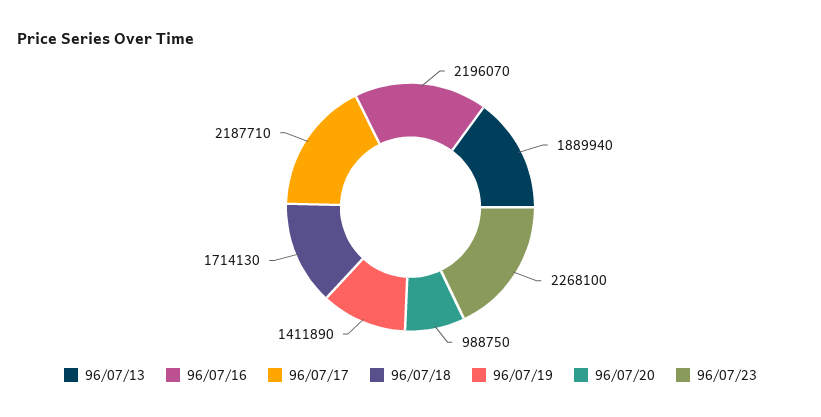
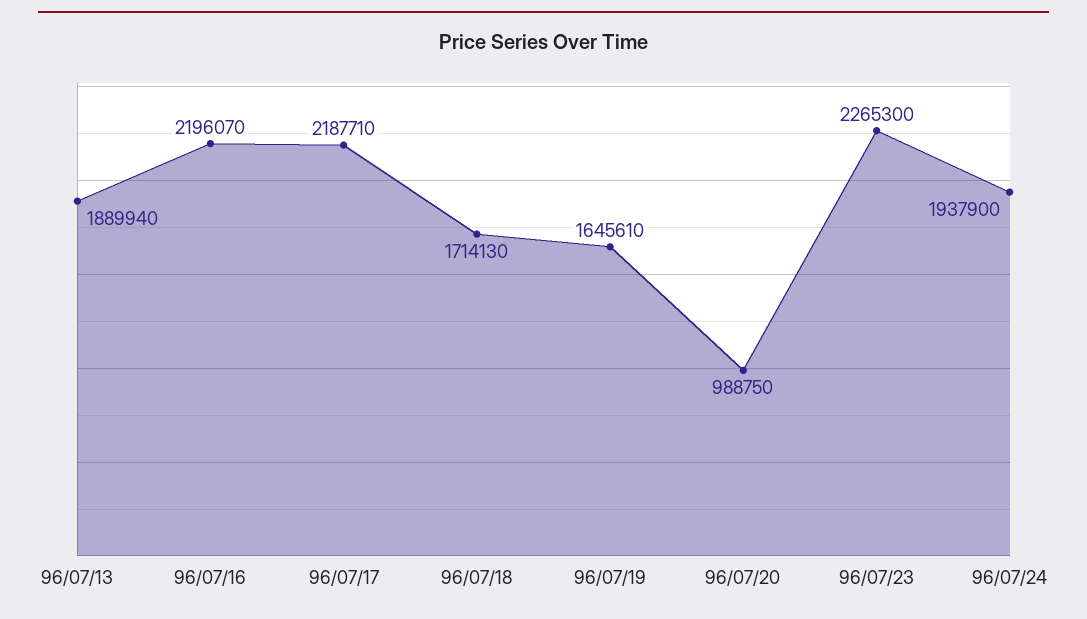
96/07/19: 1411890 -> 1645610
96/07/23: 2268100 -> 2265300
96/07/24: none -> 1937900

